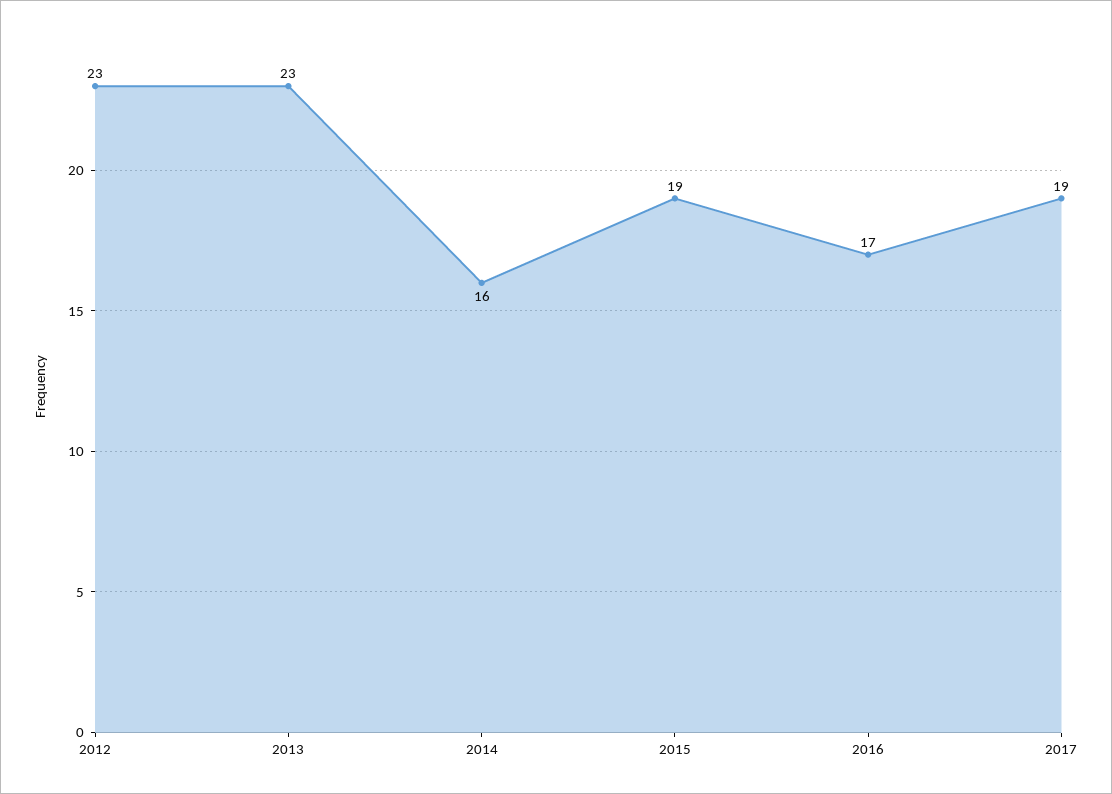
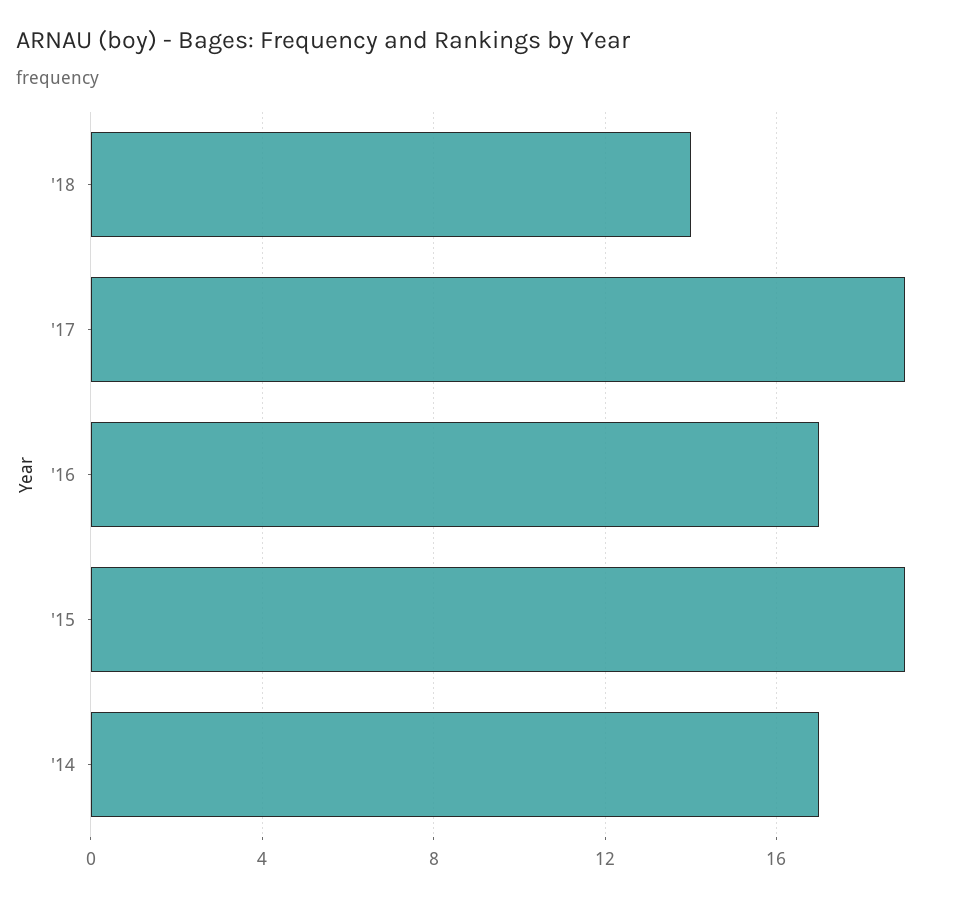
2012: 23 -> none
2013: 23 -> none
2014: 16 -> 17
'18: none -> 14

